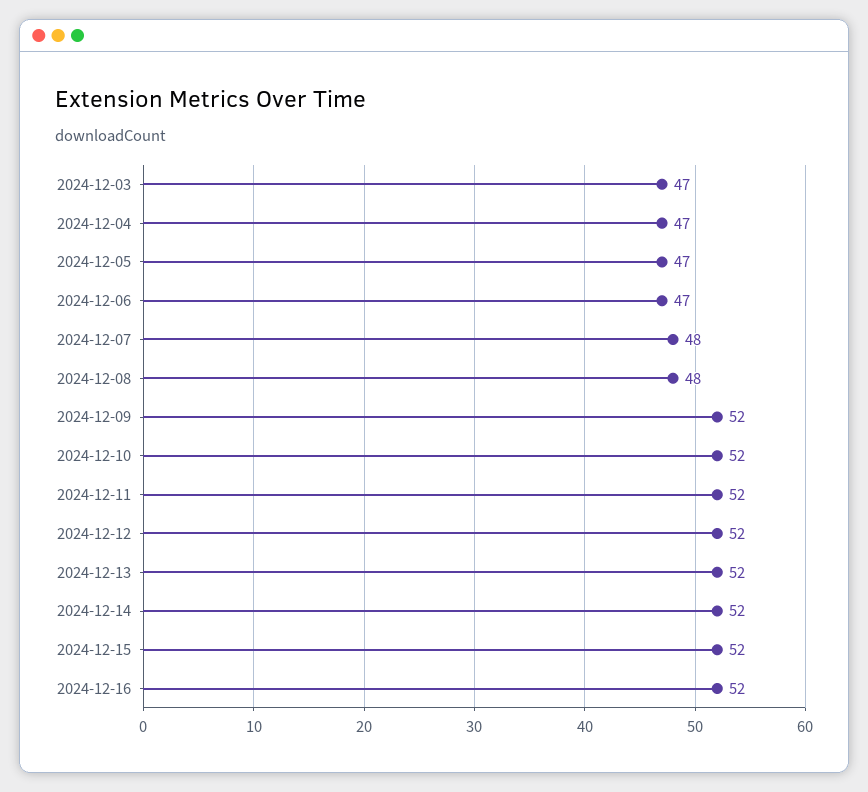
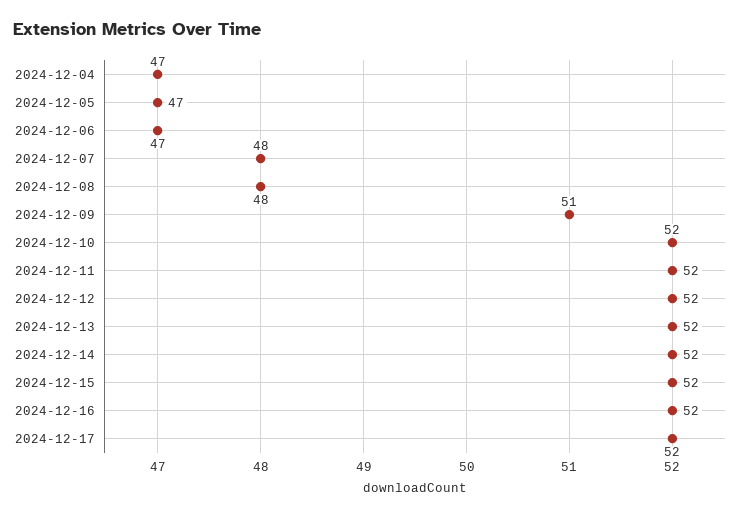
2024-12-03: 47 -> none
2024-12-09: 52 -> 51
2024-12-17: none -> 52

